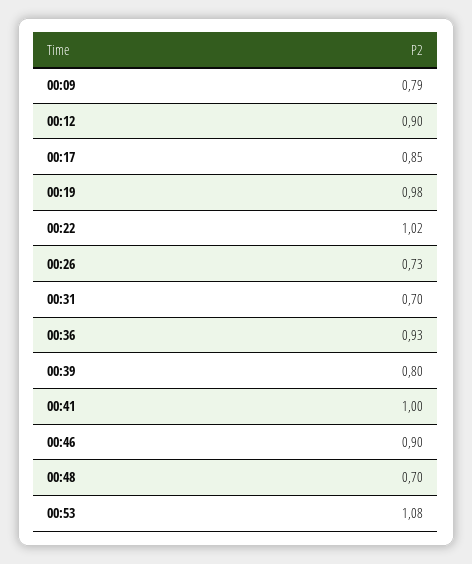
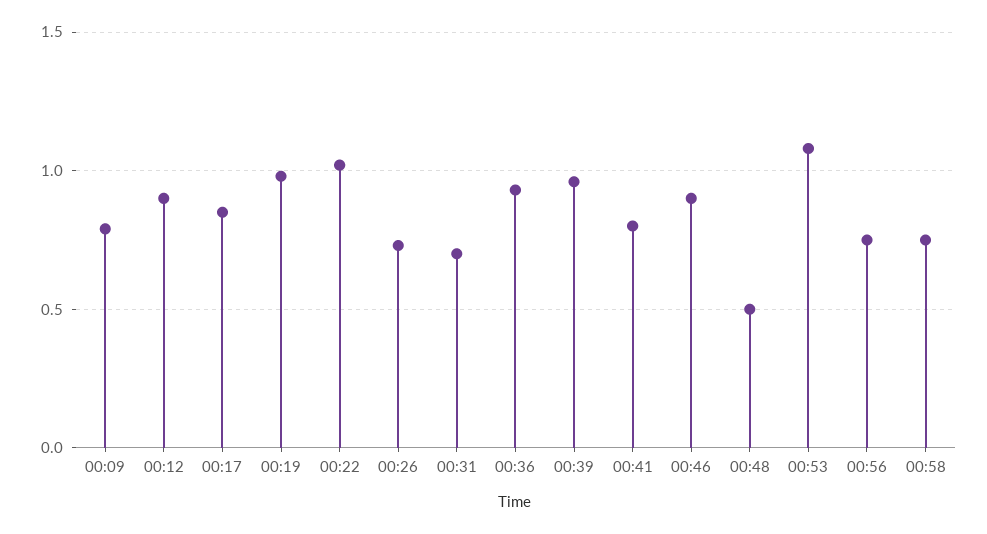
00:39: 0.8 -> 0.95
00:41: 1 -> 0.8
00:48: 0.7 -> 0.5
00:56: none -> 0.75
00:58: none -> 0.75

